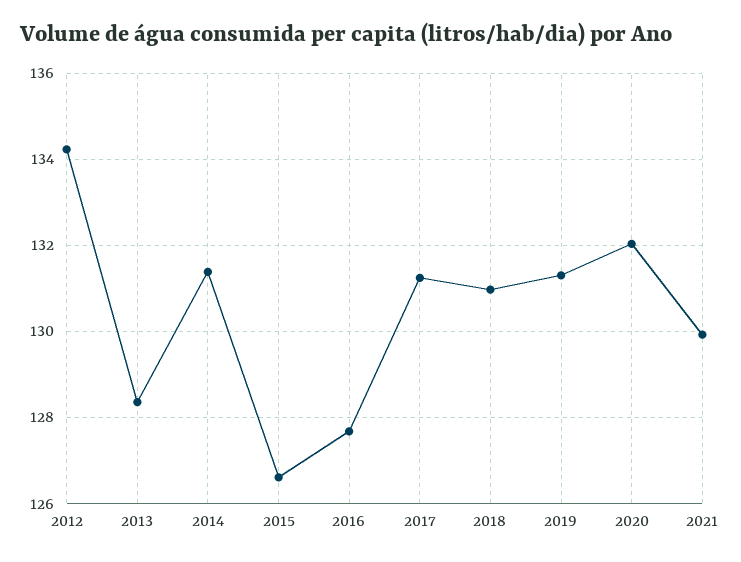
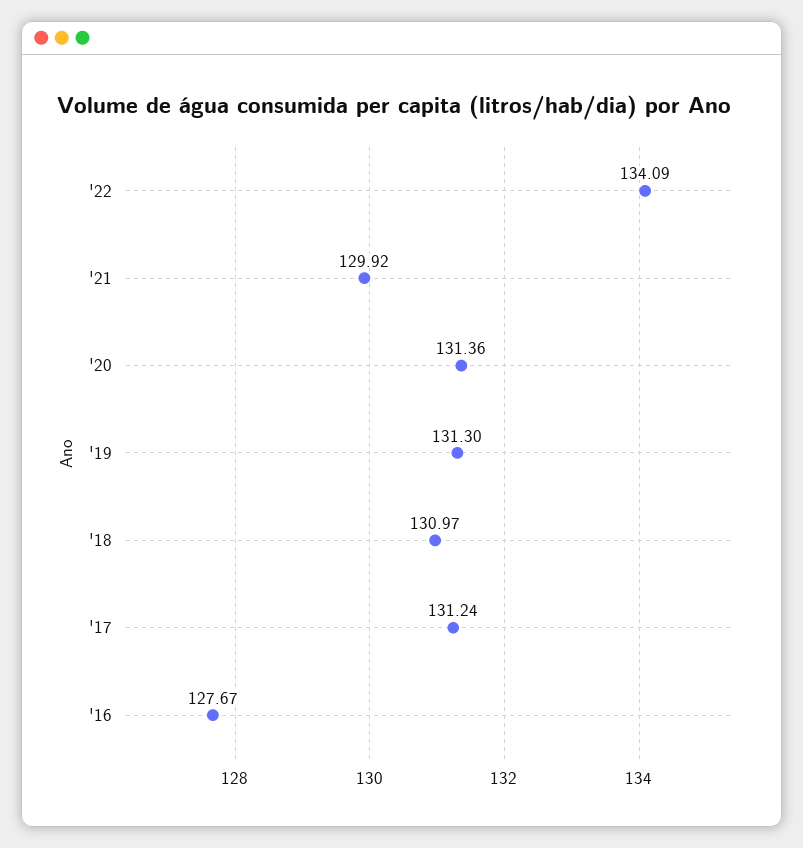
2012: 134.2 -> none
2013: 128.4 -> none
2014: 131.4 -> none
2015: 126.6 -> none
2020: 132 -> 131.36
'22: none -> 134.09

